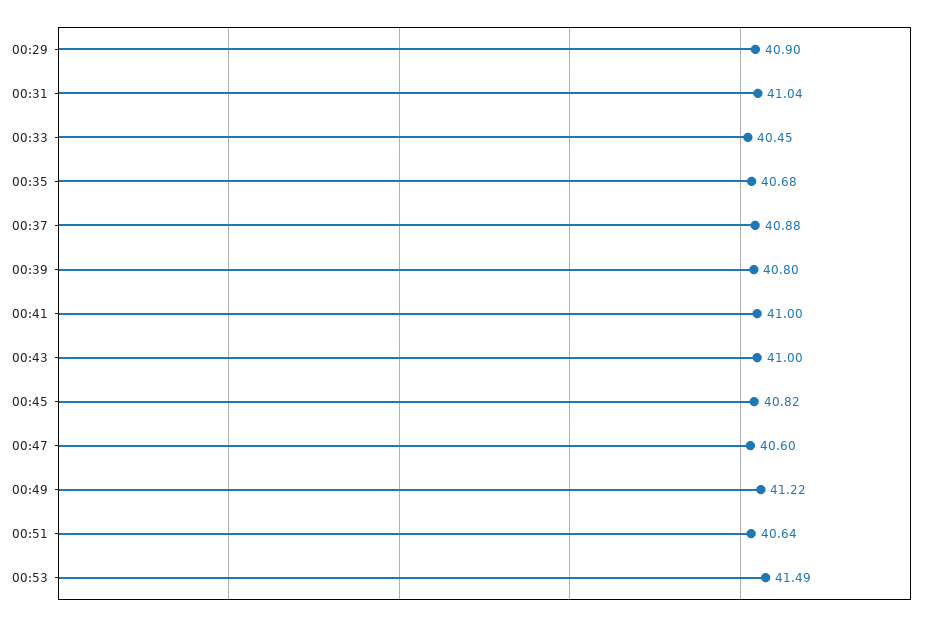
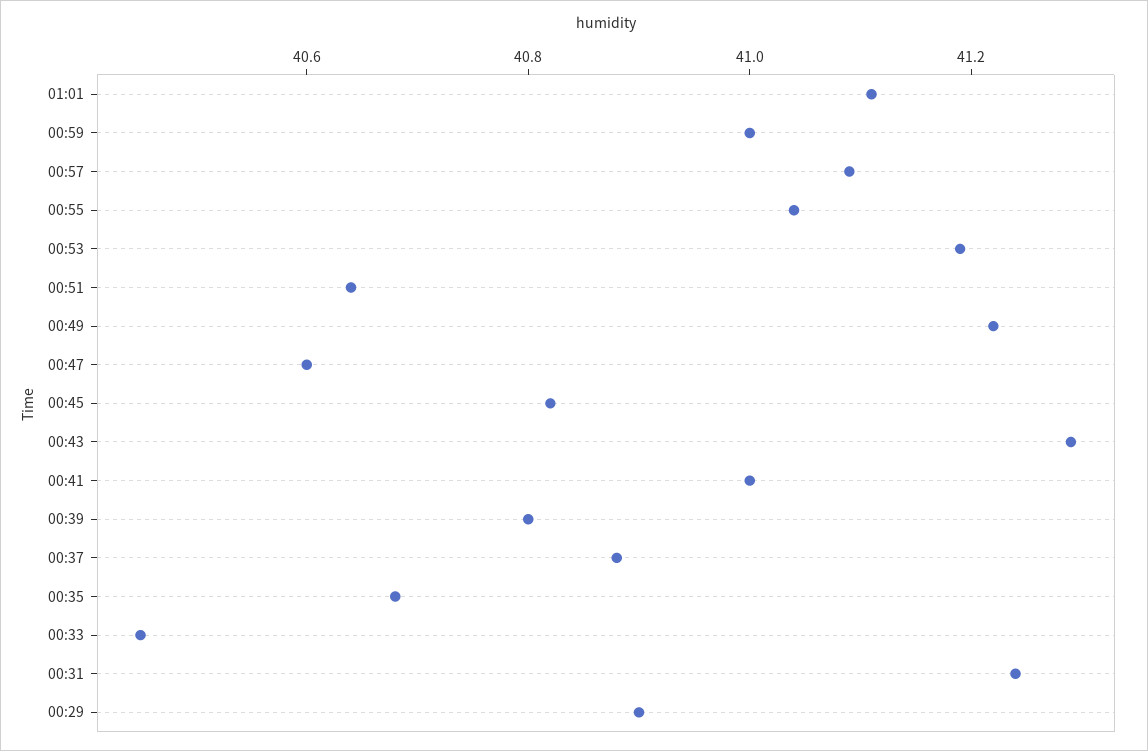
00:31: 41.04 -> 41.25
00:43: 41 -> 41.3
00:53: 41.49 -> 41.2
01:01: none -> 41.1
00:59: none -> 41
00:57: none -> 41.1
00:55: none -> 41.05

